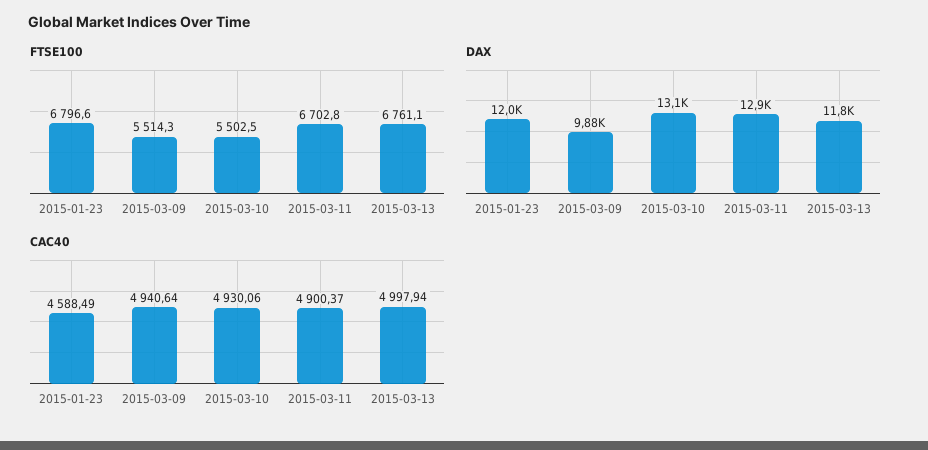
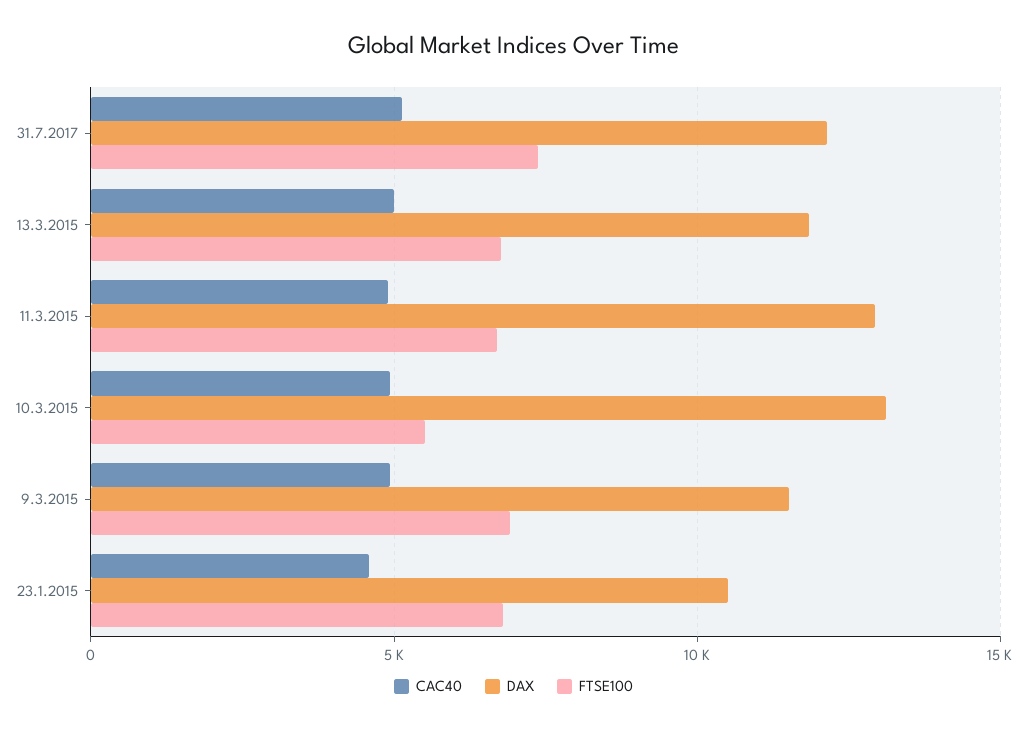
FTSE100, 2015-03-09: 5514.3 -> 7000
DAX, 2015-01-23: 12000 -> 10500
DAX, 2015-03-09: 9880 -> 11500
CAC40, 31.7.2017: none -> 5000
DAX, 31.7.2017: none -> 12000
FTSE100, 31.7.2017: none -> 7500

